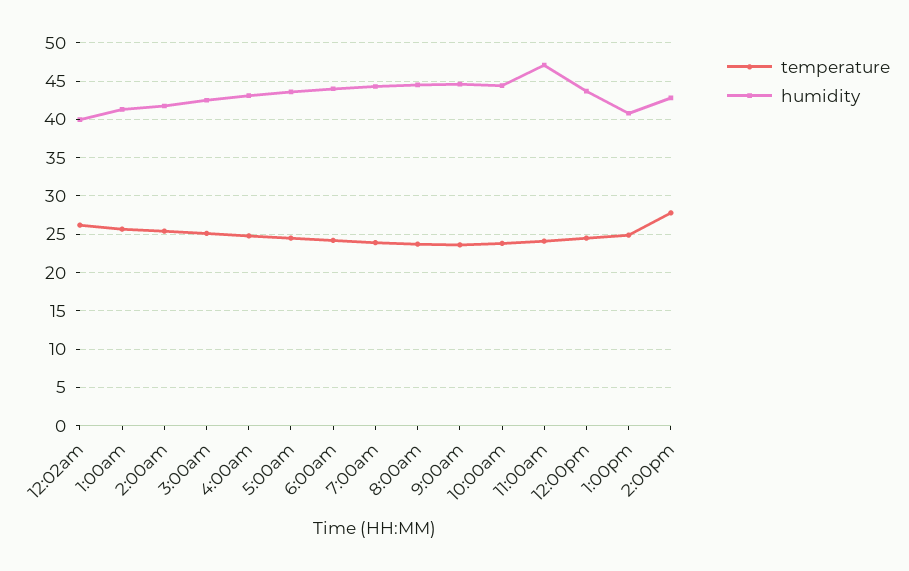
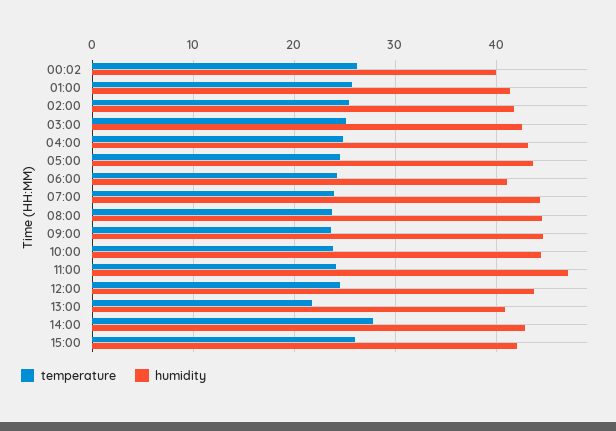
humidity, 6:00am: 44 -> 41
temperature, 1:00pm: 25 -> 22
temperature, 15:00: none -> 26
humidity, 15:00: none -> 42

